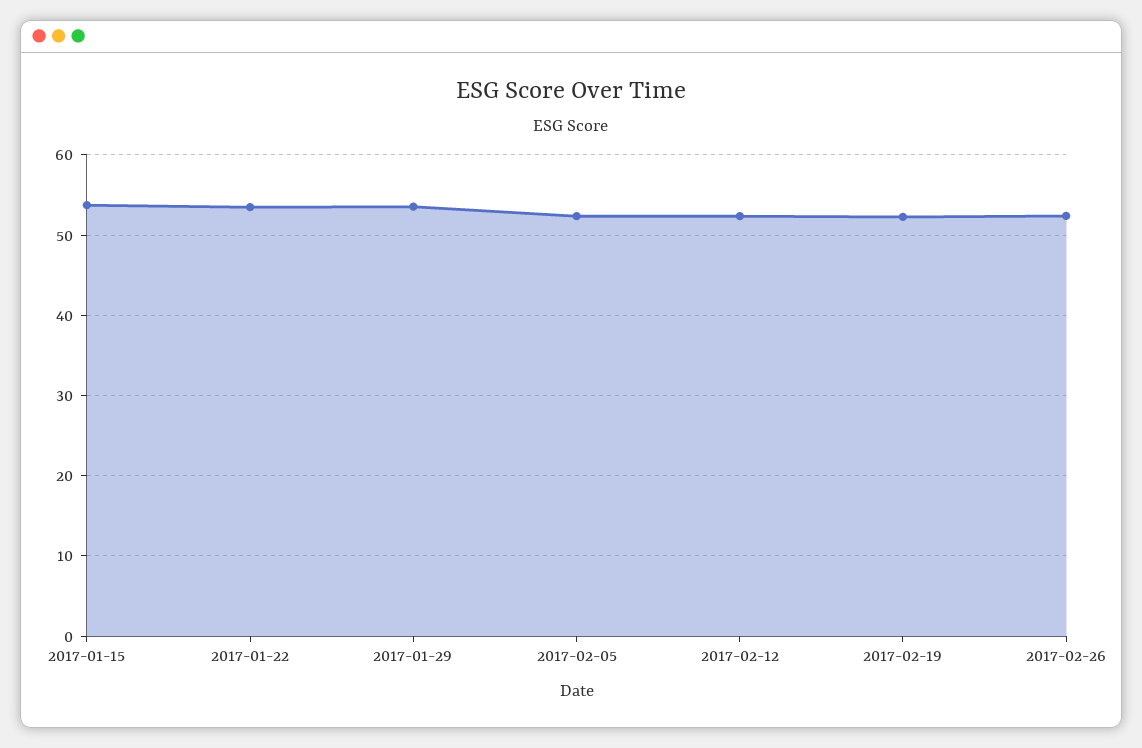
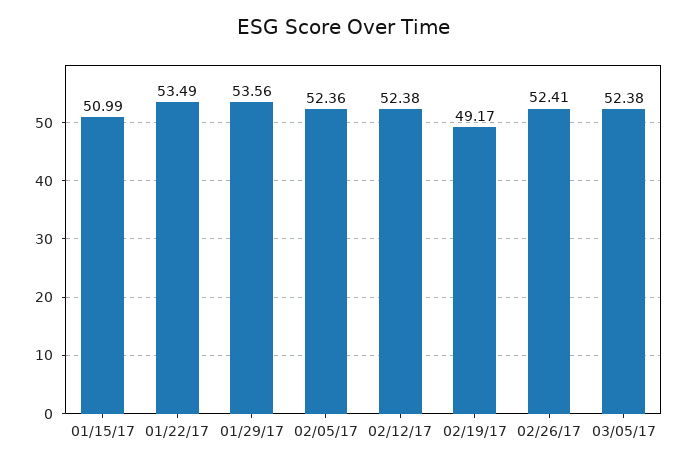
2017-01-15: 54 -> 50.99
2017-02-19: 52 -> 49.17
03/05/17: none -> 52.38

